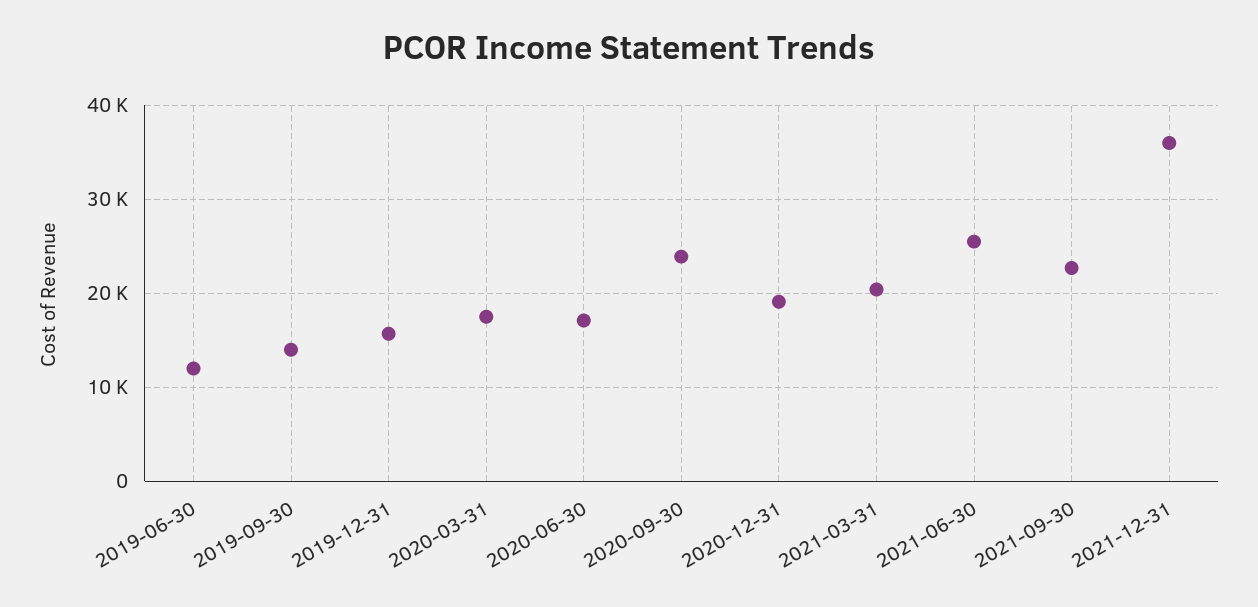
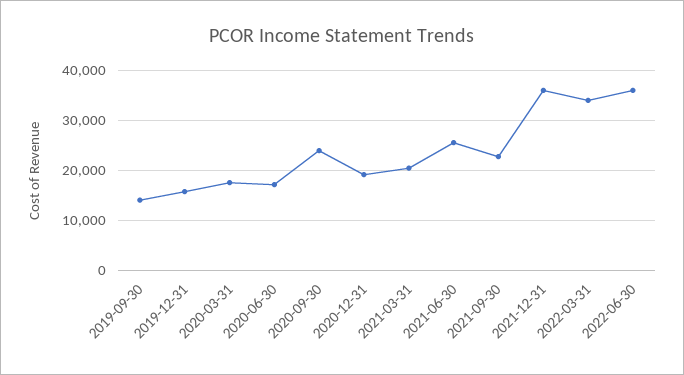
2019-06-30: 12000 -> none
2022-03-31: none -> 34000
2022-06-30: none -> 36000

